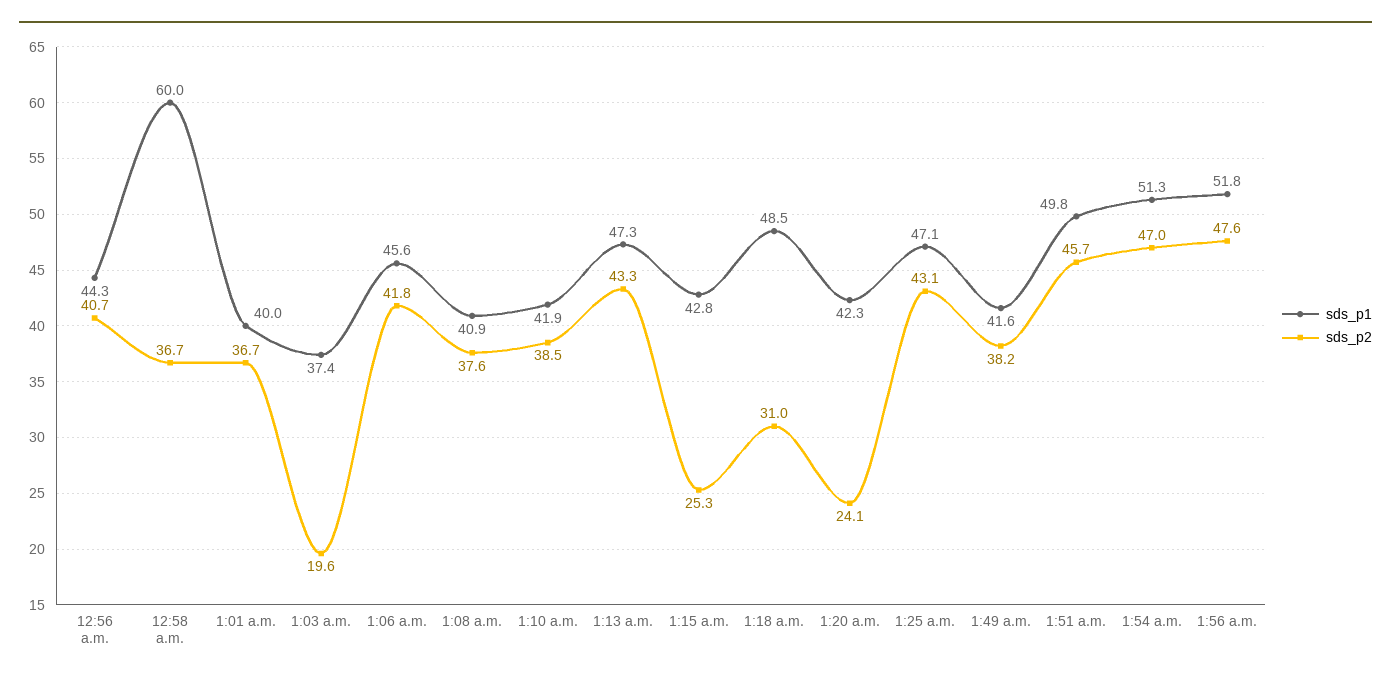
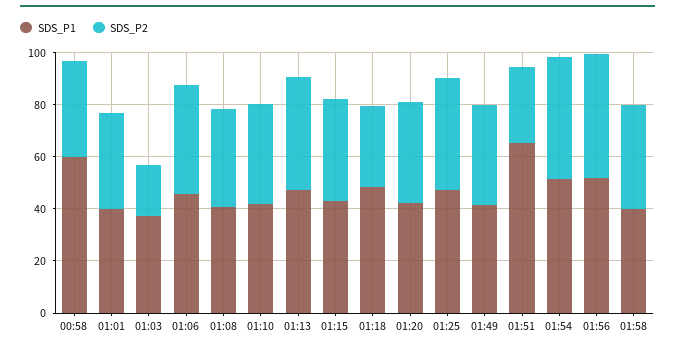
sds_p1, 12:56 a.m.: 44.3 -> none
sds_p2, 12:56 a.m.: 40.7 -> none
sds_p2, 1:15 a.m.: 25.3 -> 40
sds_p2, 1:20 a.m.: 24.1 -> 40
sds_p1, 1:51 a.m.: 49.8 -> 65
sds_p2, 1:51 a.m.: 45.7 -> 30
sds_p1, 01:58: none -> 40
sds_p2, 01:58: none -> 40

